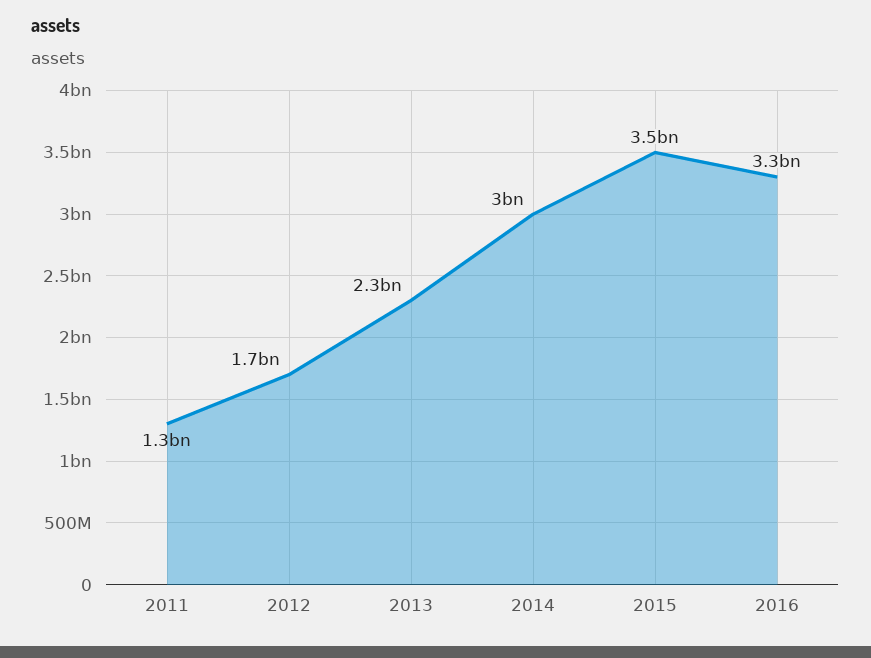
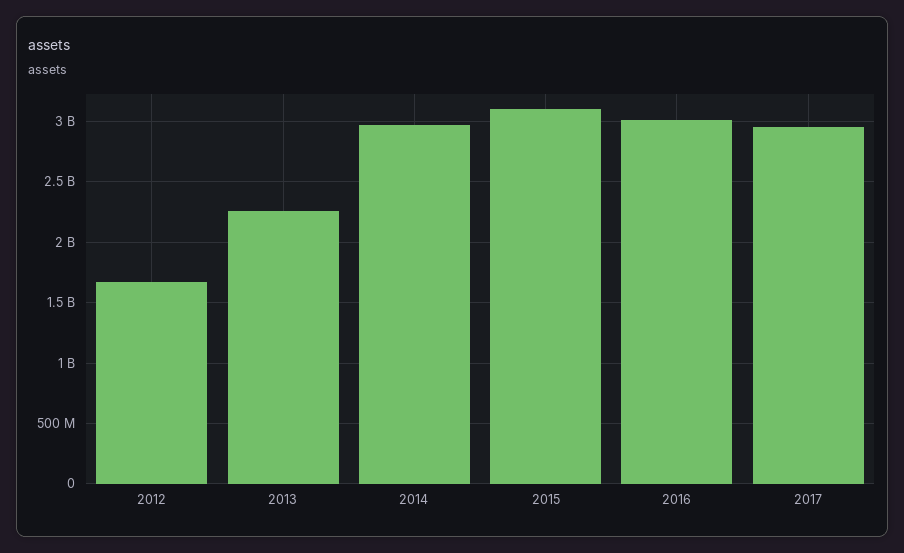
2011: 1300000000 -> none
2015: 3500000000 -> 3100000000
2016: 3300000000 -> 3000000000
2017: none -> 2950000000

